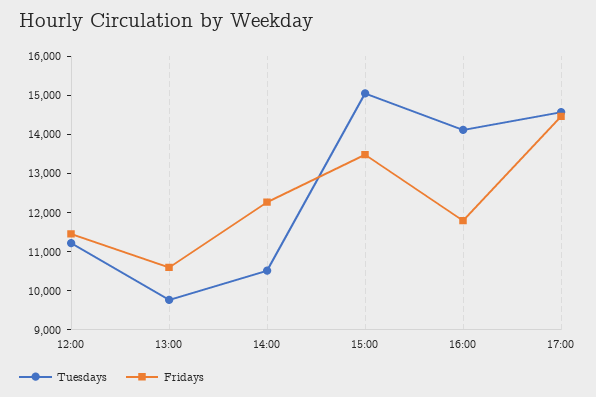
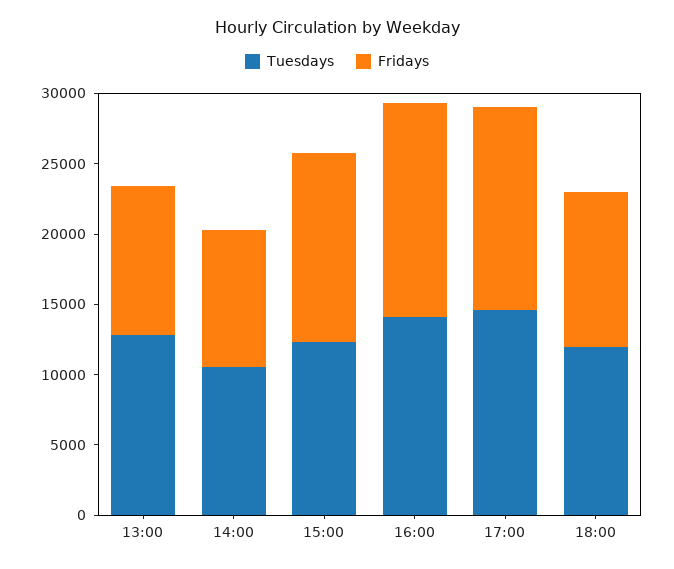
Tuesdays, 12:00: 11250 -> none
Fridays, 12:00: 11500 -> none
Tuesdays, 13:00: 9750 -> 13000
Fridays, 14:00: 12250 -> 10000
Tuesdays, 15:00: 15000 -> 12000
Fridays, 16:00: 11750 -> 15000
Tuesdays, 18:00: none -> 12000
Fridays, 18:00: none -> 11000

